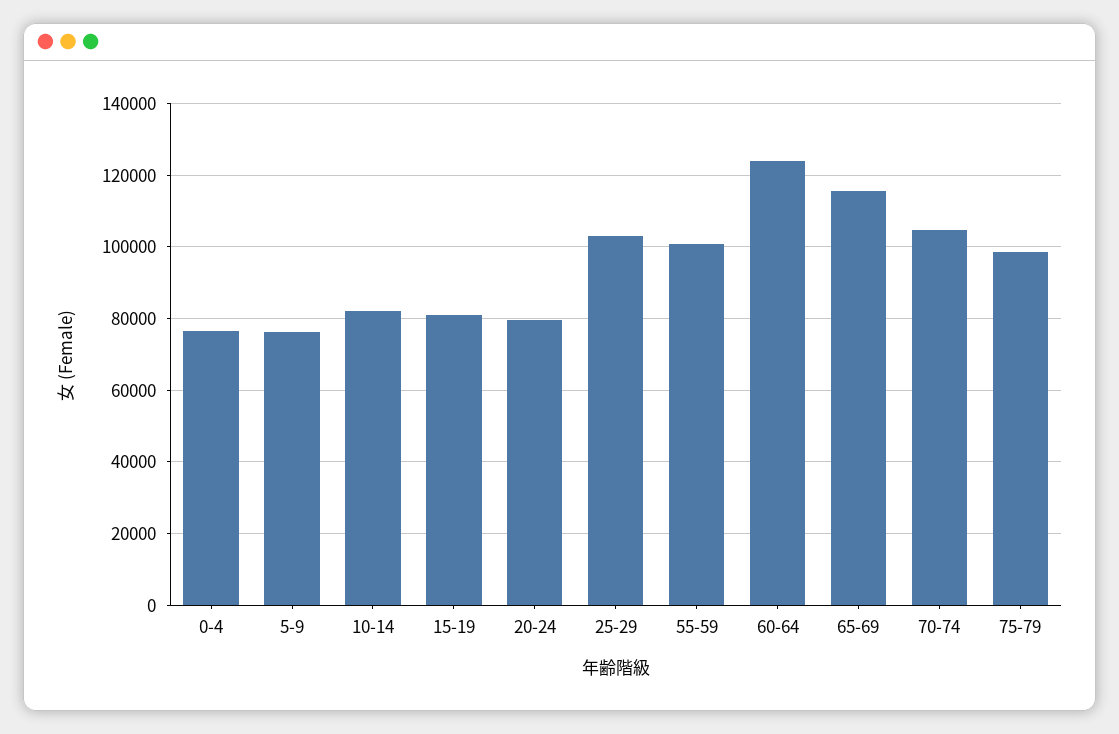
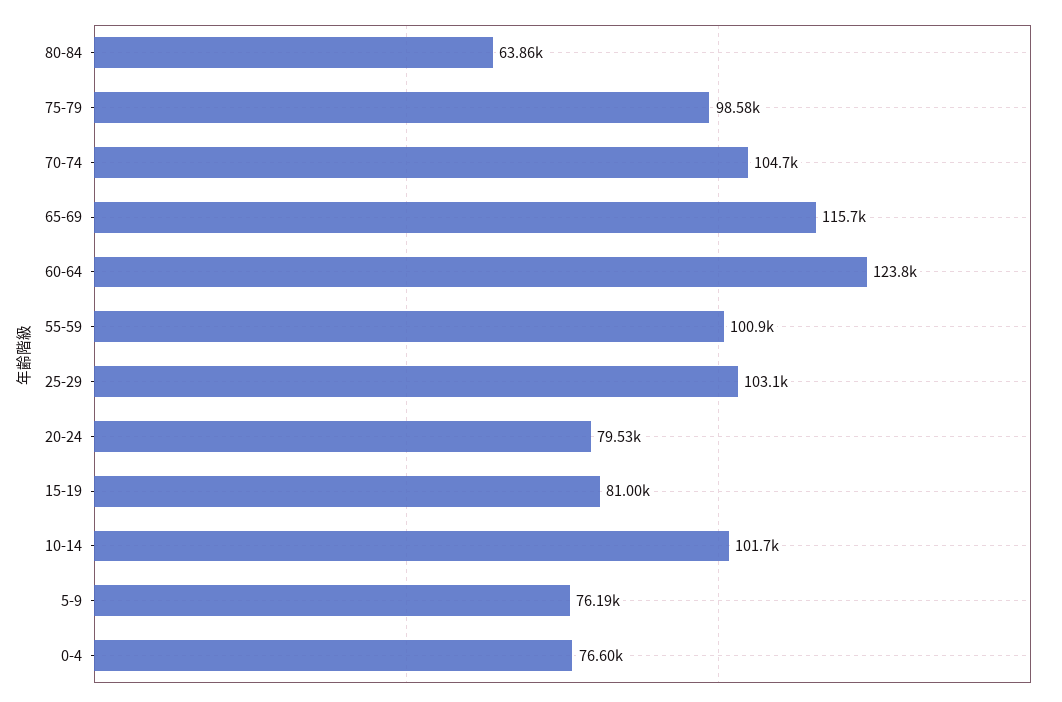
10-14: 82000 -> 101700
80-84: none -> 63860

